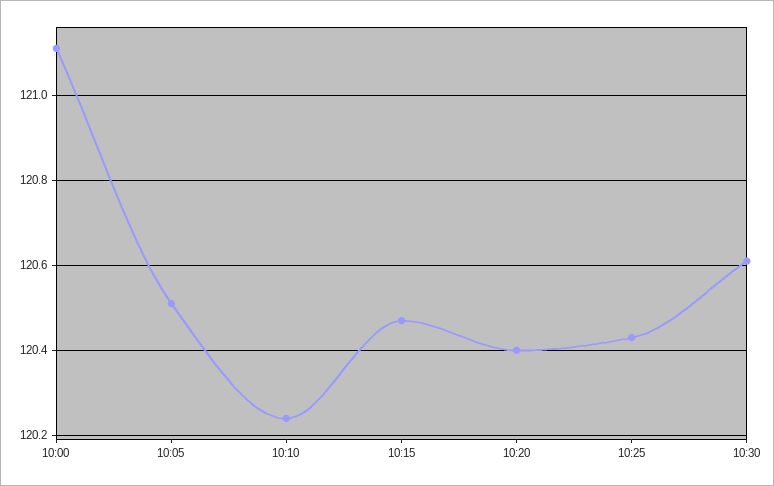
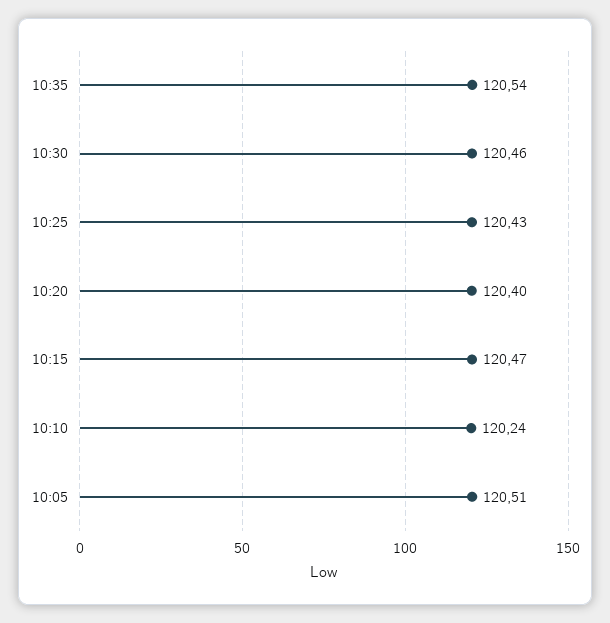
10:00: 121.1 -> none
10:30: 120.6 -> 120.46
10:35: none -> 120.54

